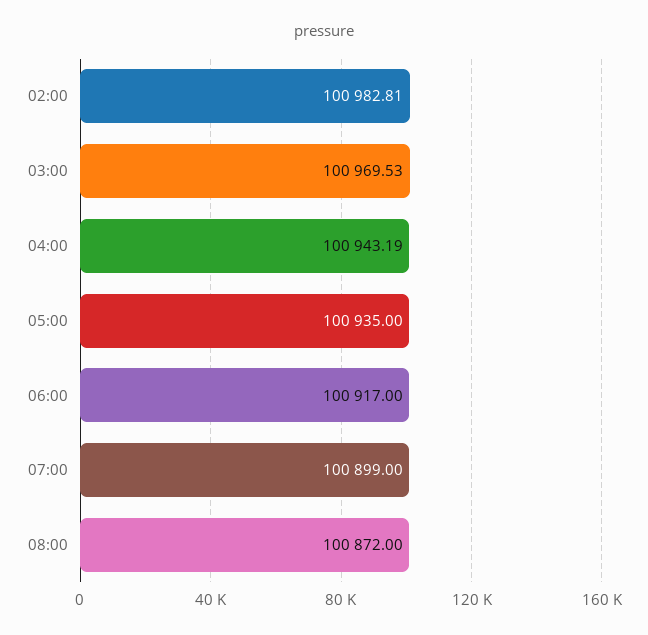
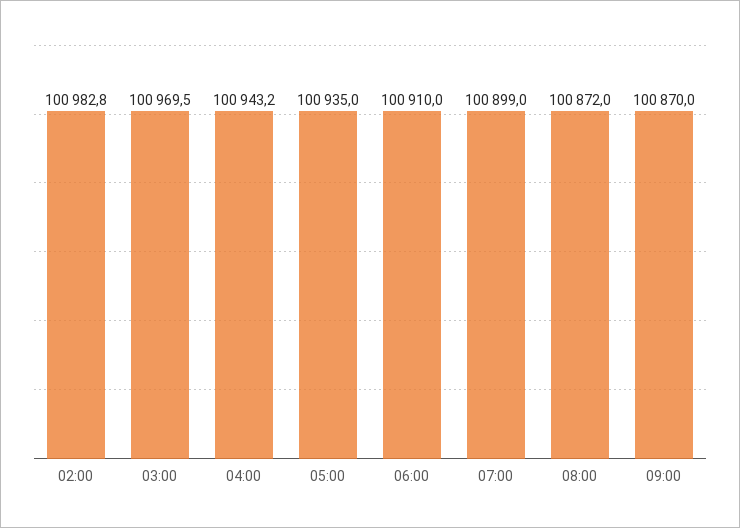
06:00: 100917 -> 100910
09:00: none -> 100870

